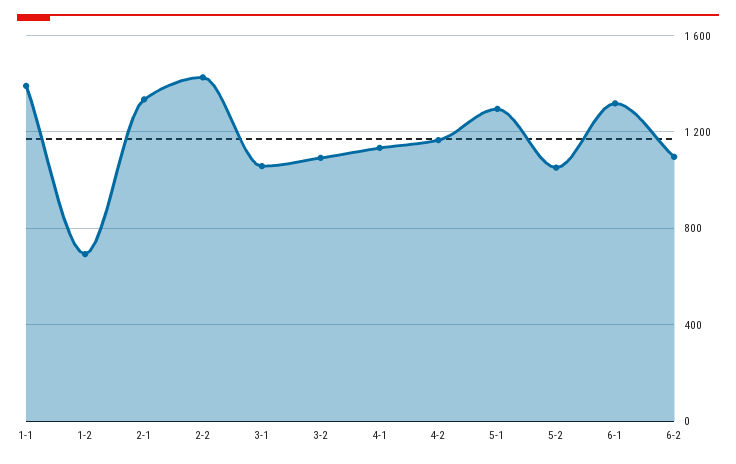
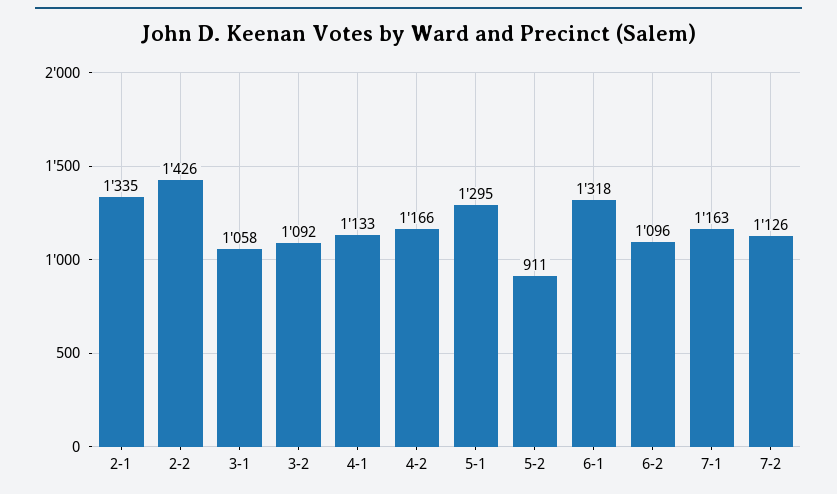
1-1: 1400 -> none
1-2: 700 -> none
5-2: 1050 -> 911
7-1: none -> 1163
7-2: none -> 1126

